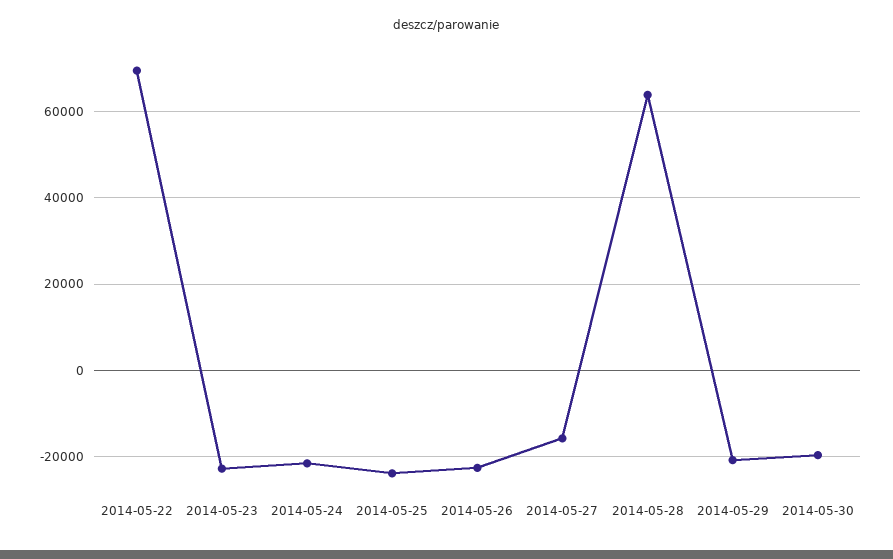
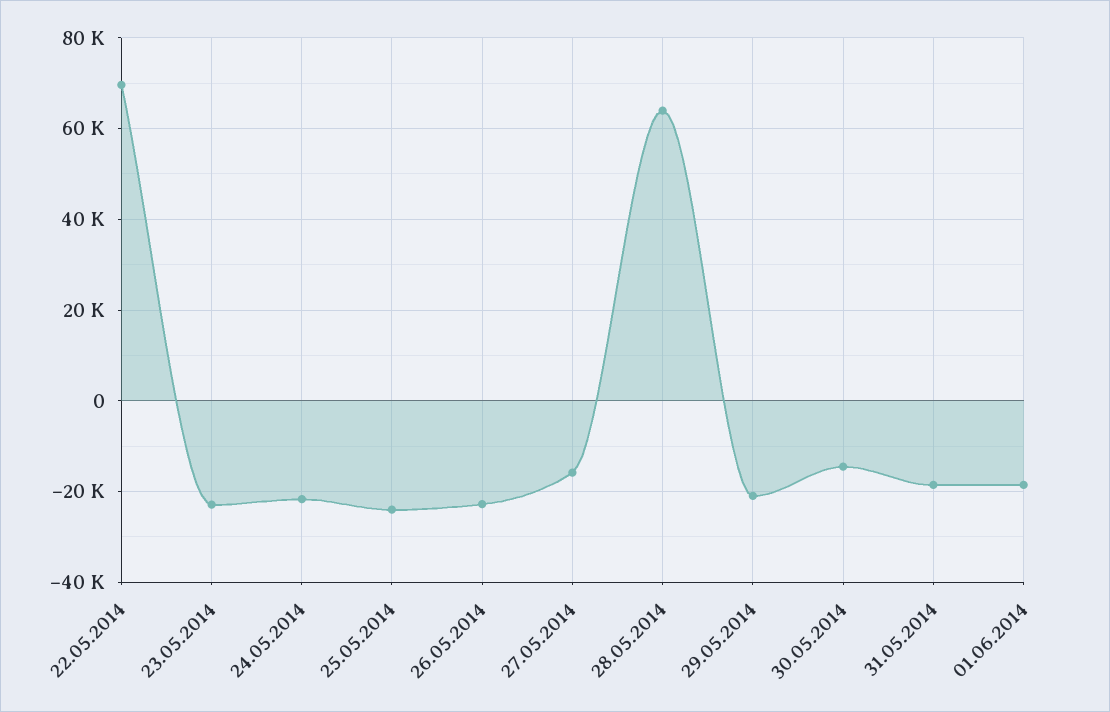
2014-05-30: -20000 -> -14000
31.05.2014: none -> -18000
01.06.2014: none -> -18000

